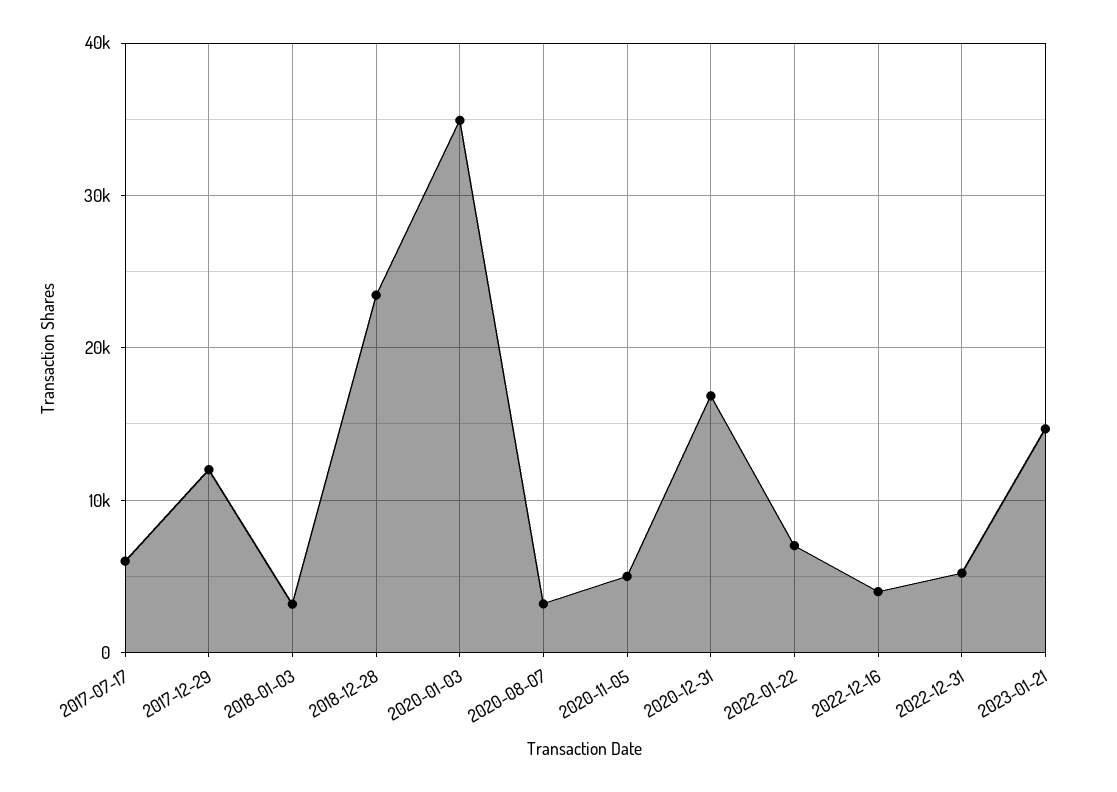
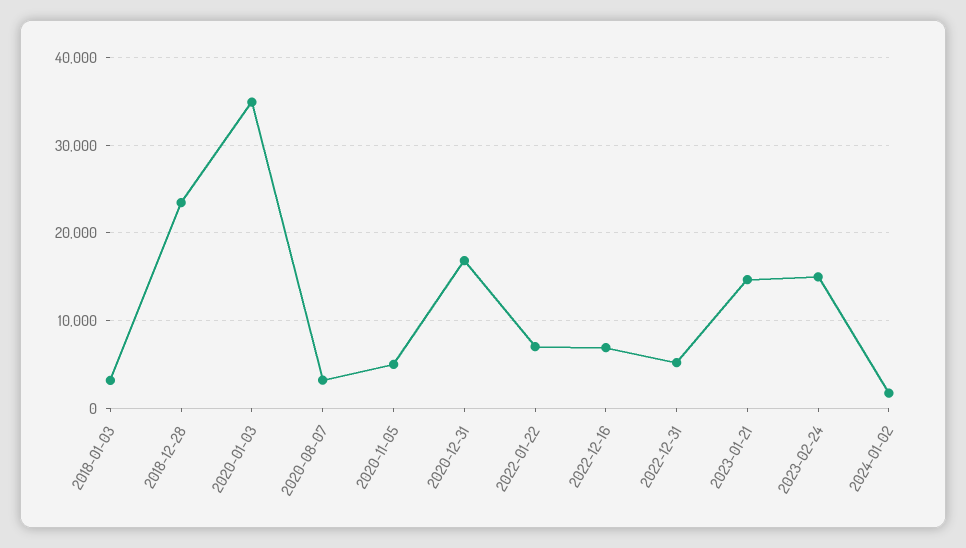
2017-07-17: 6000 -> none
2017-12-29: 12000 -> none
2022-12-16: 4000 -> 7000
2023-02-24: none -> 15000
2024-01-02: none -> 2000

